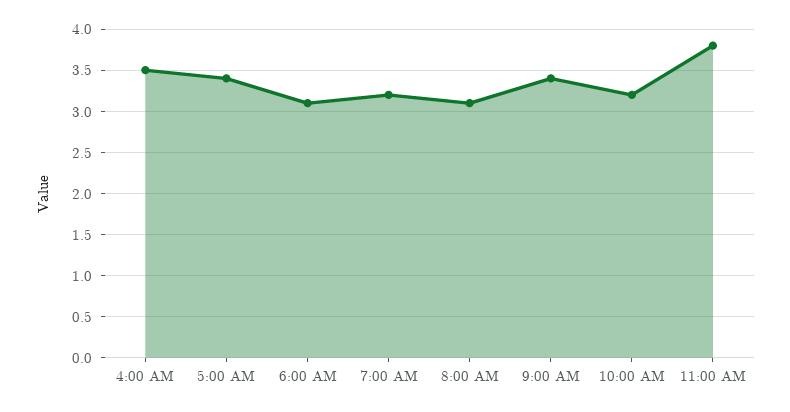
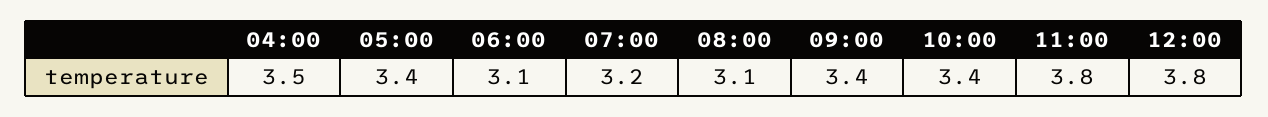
10:00 AM: 3.2 -> 3.4
12:00: none -> 3.8

